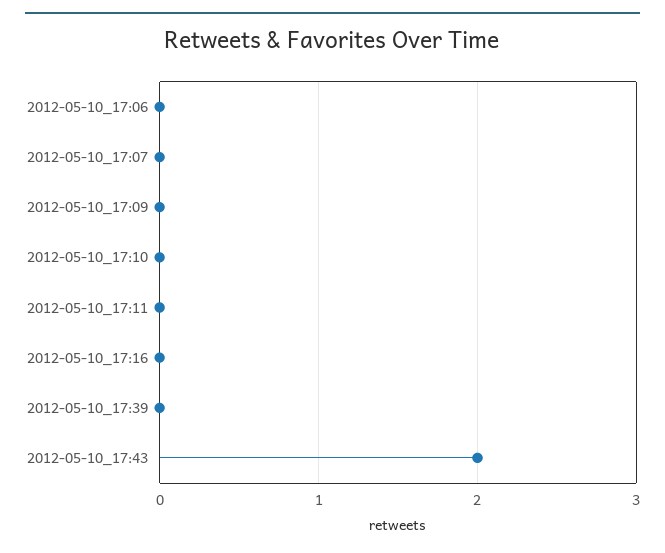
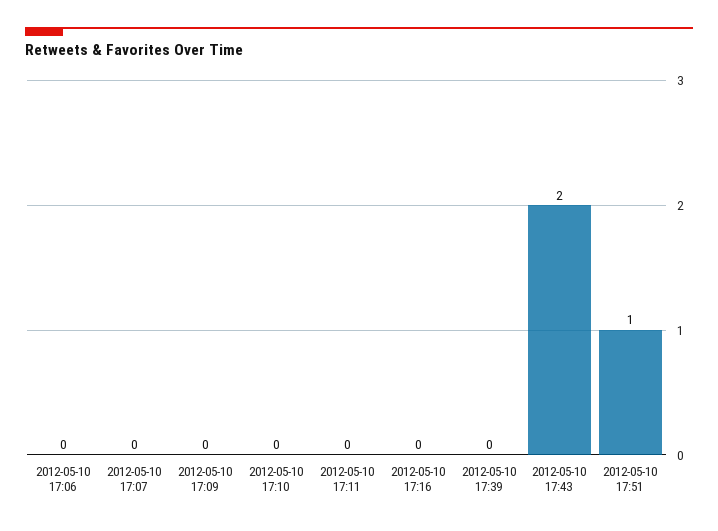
2012-05-10 17:51: none -> 1

